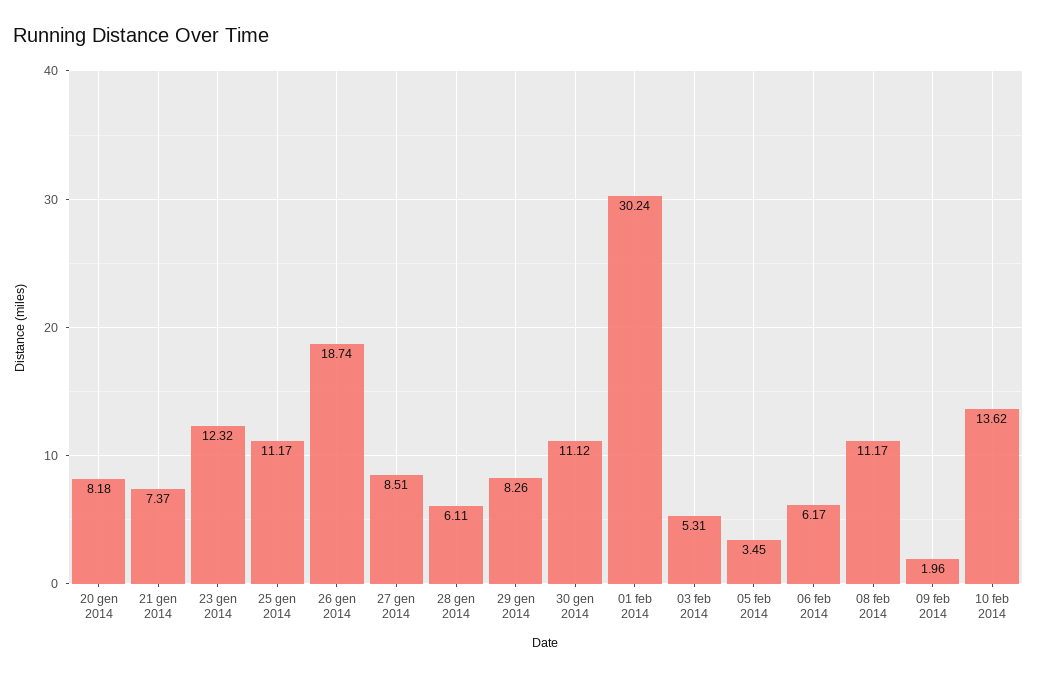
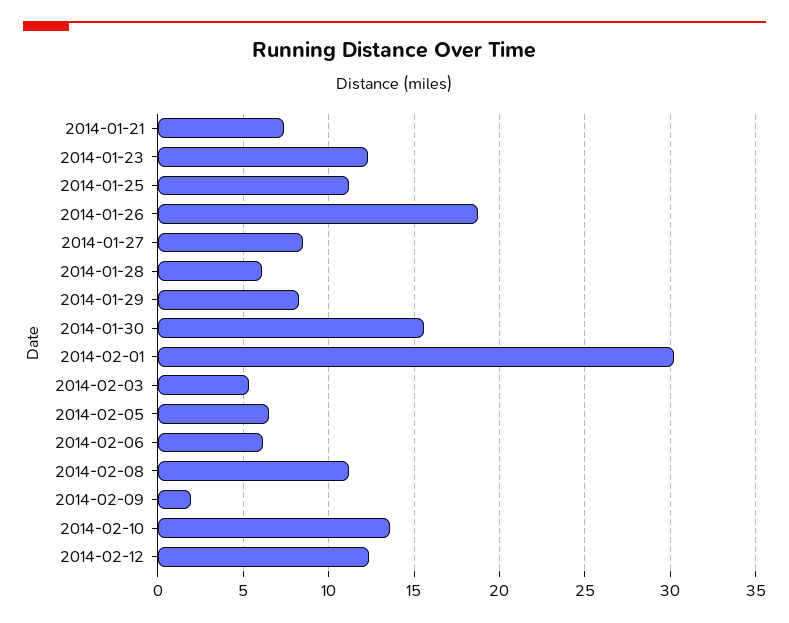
20 gen 2014: 8.18 -> none
30 gen 2014: 11.12 -> 15.5
05 feb 2014: 3.45 -> 6.5
2014-02-12: none -> 12.5

